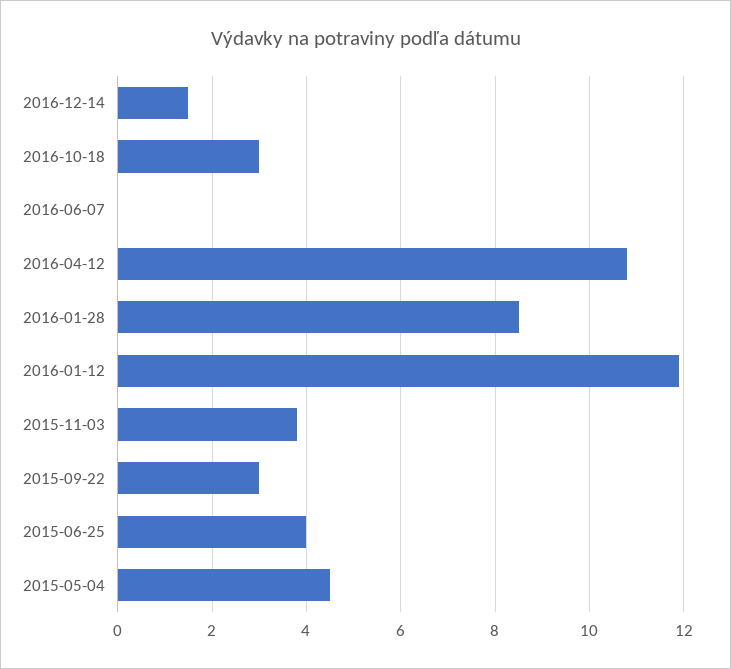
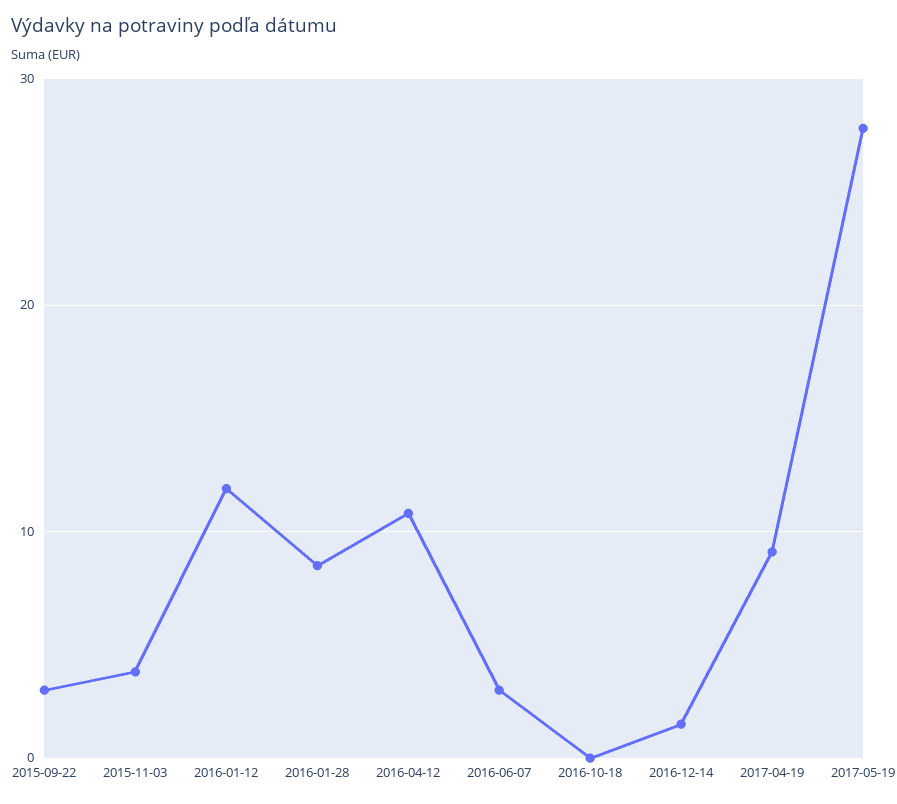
2016-10-18: 3 -> 0
2016-06-07: 0 -> 3
2015-06-25: 4 -> none
2015-05-04: 4.5 -> none
2017-04-19: none -> 9
2017-05-19: none -> 28

